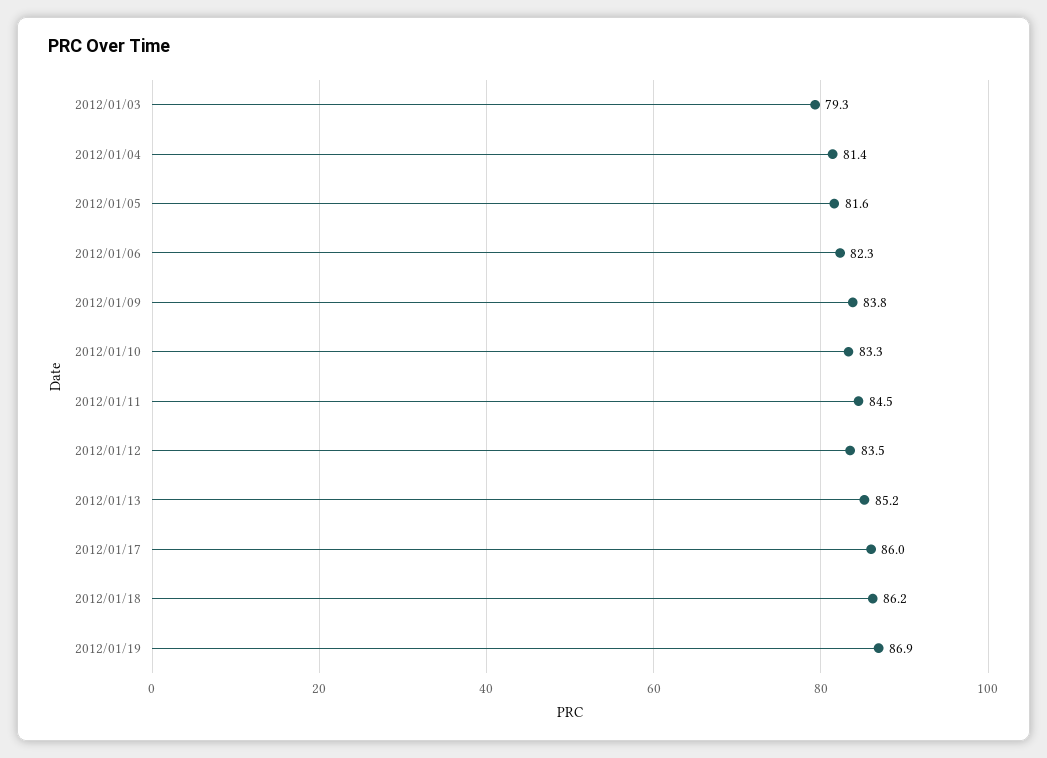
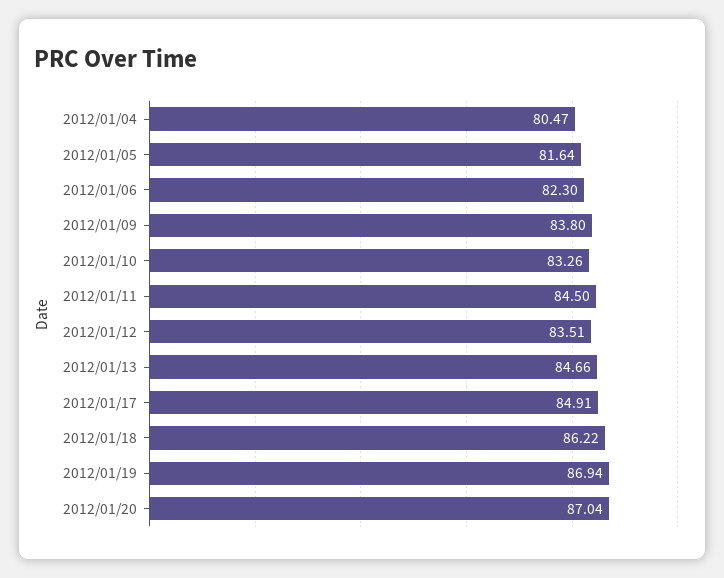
2012/01/03: 79.3 -> none
2012/01/04: 81.4 -> 80.47
2012/01/13: 85.2 -> 84.66
2012/01/17: 86 -> 84.91
2012/01/20: none -> 87.04

